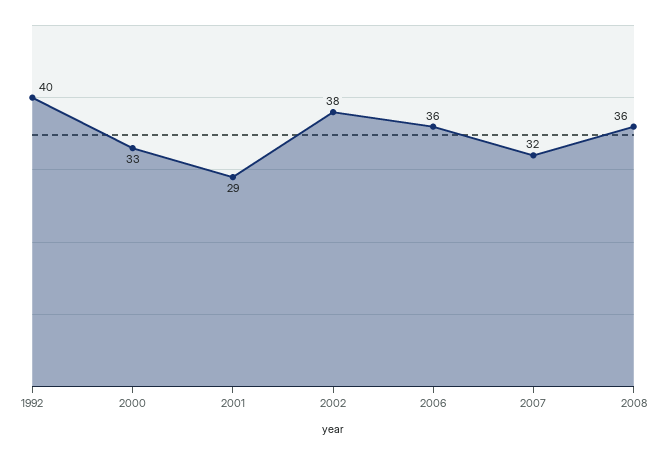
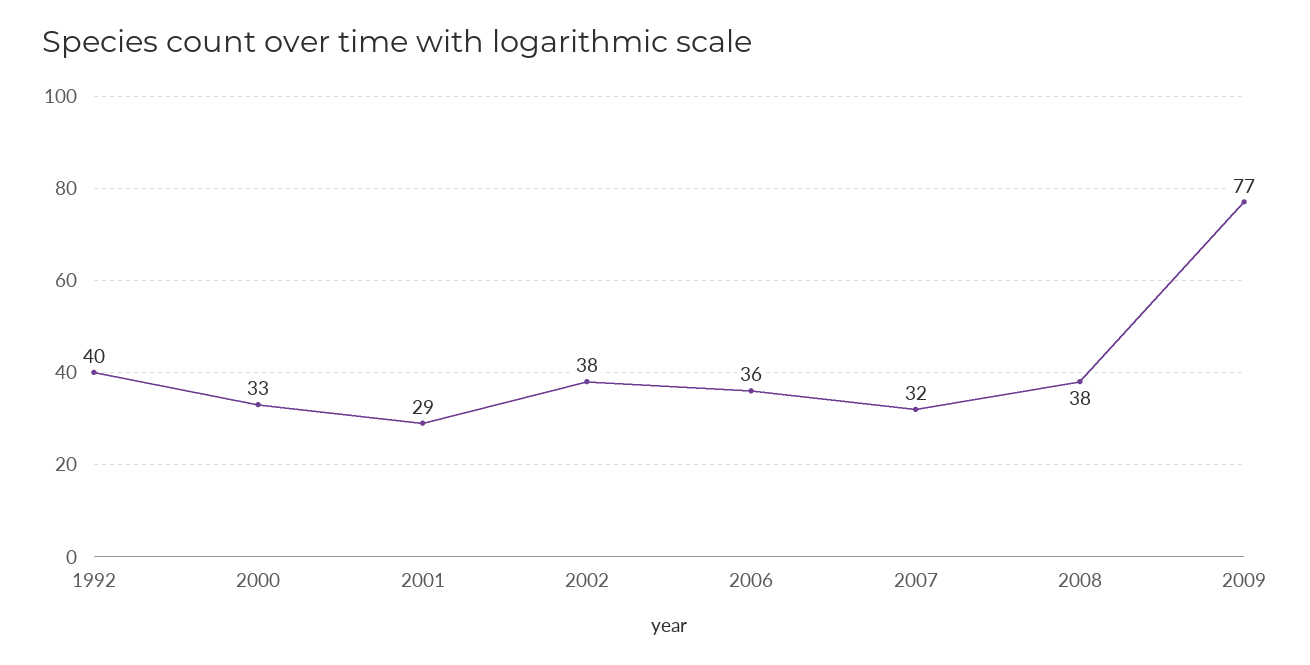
2008: 36 -> 38
2009: none -> 77

